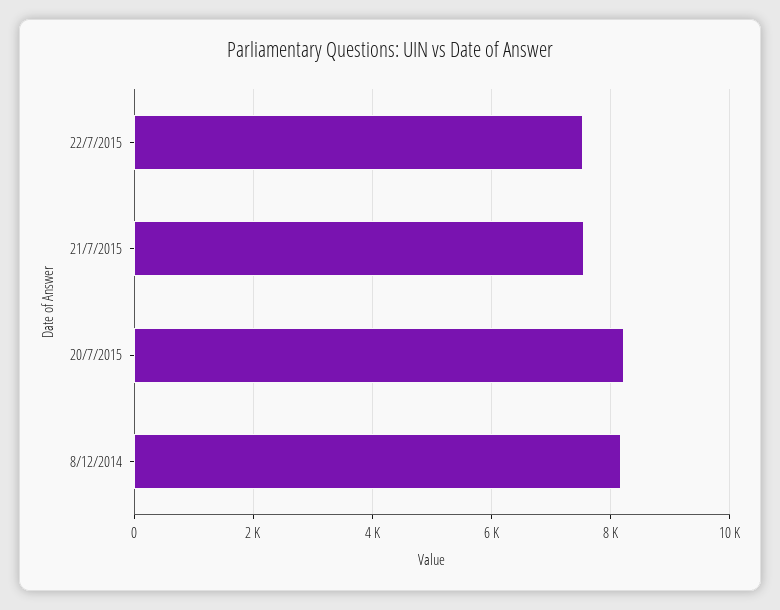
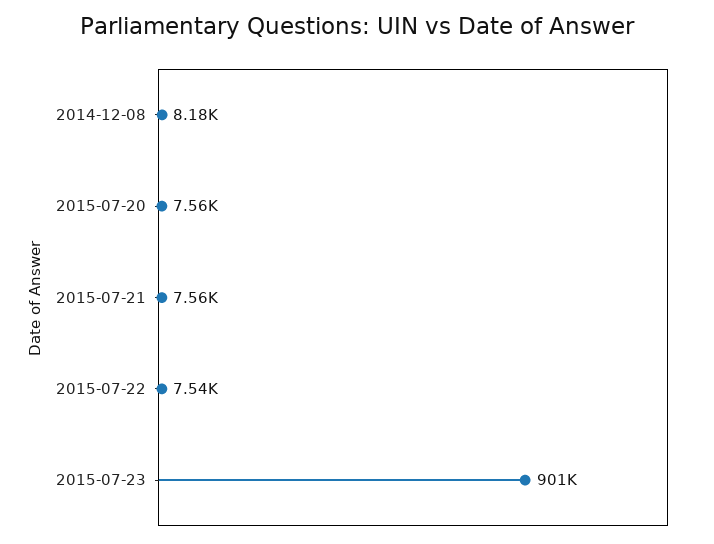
20/7/2015: 8200 -> 7560
2015-07-23: none -> 901000

